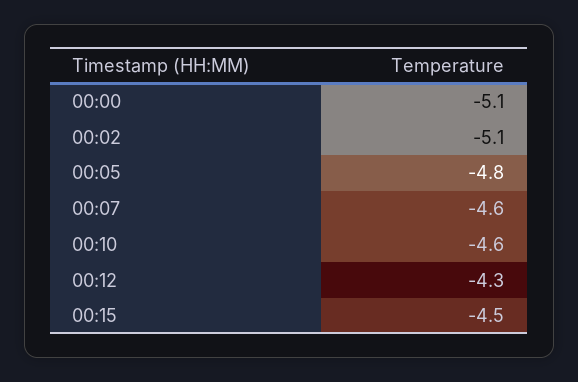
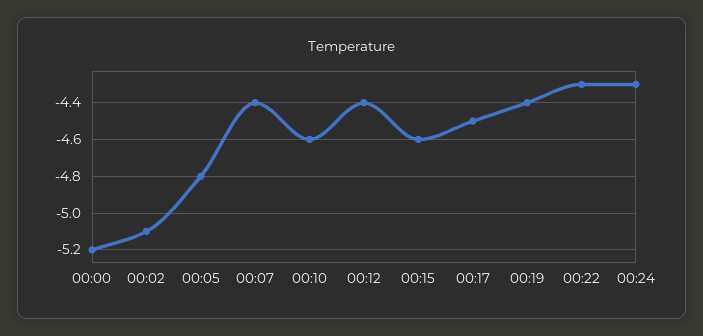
00:00: -5.1 -> -5.2
00:07: -4.6 -> -4.4
00:12: -4.3 -> -4.4
00:15: -4.5 -> -4.6
00:17: none -> -4.5
00:19: none -> -4.4
00:22: none -> -4.3
00:24: none -> -4.3

